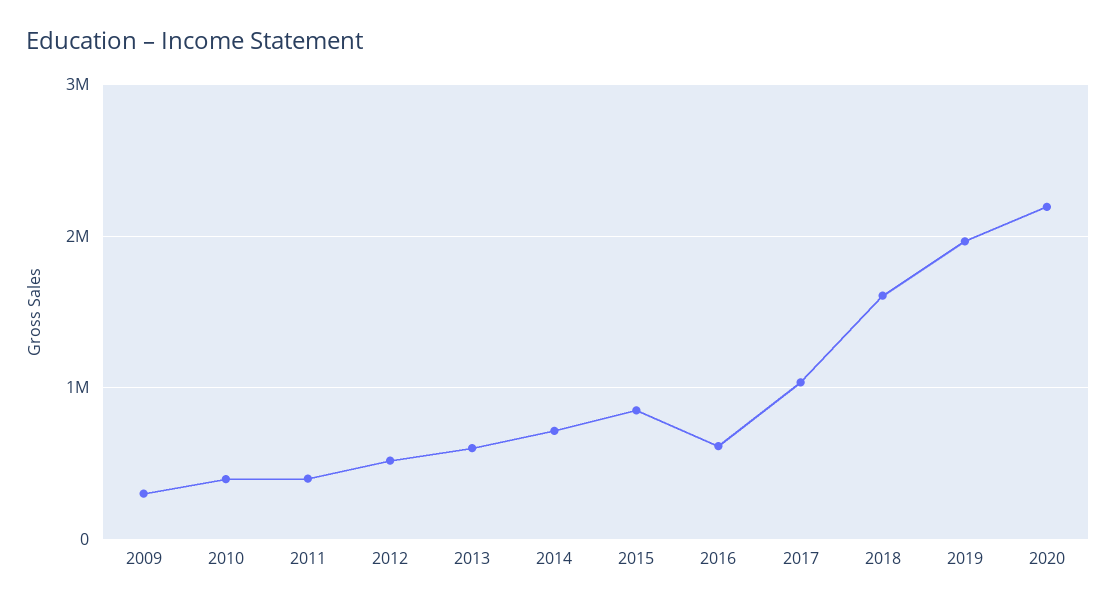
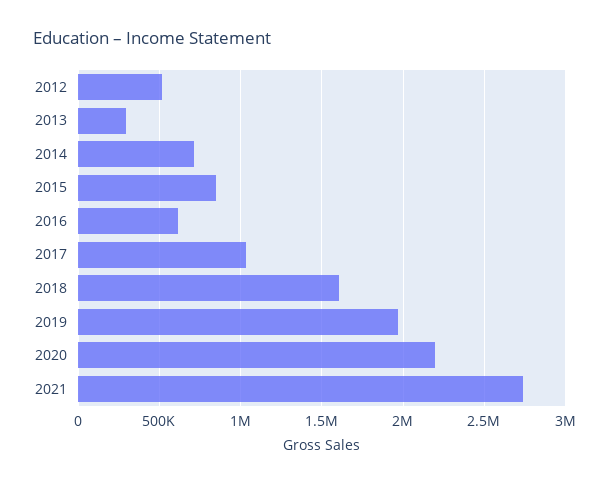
2009: 300000 -> none
2010: 400000 -> none
2011: 400000 -> none
2013: 600000 -> 300000
2021: none -> 2750000

